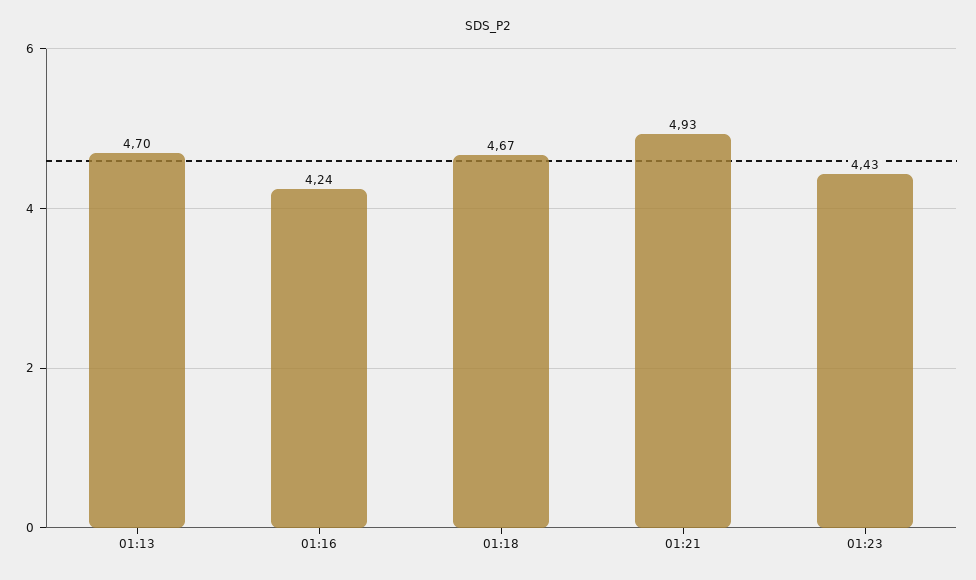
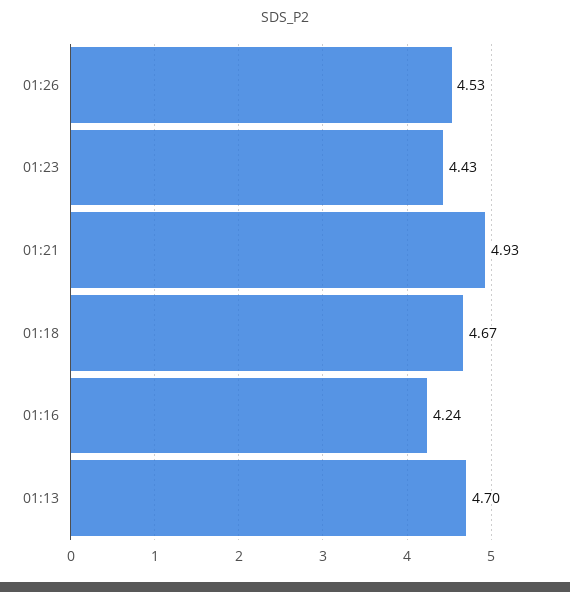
01:26: none -> 4.53

